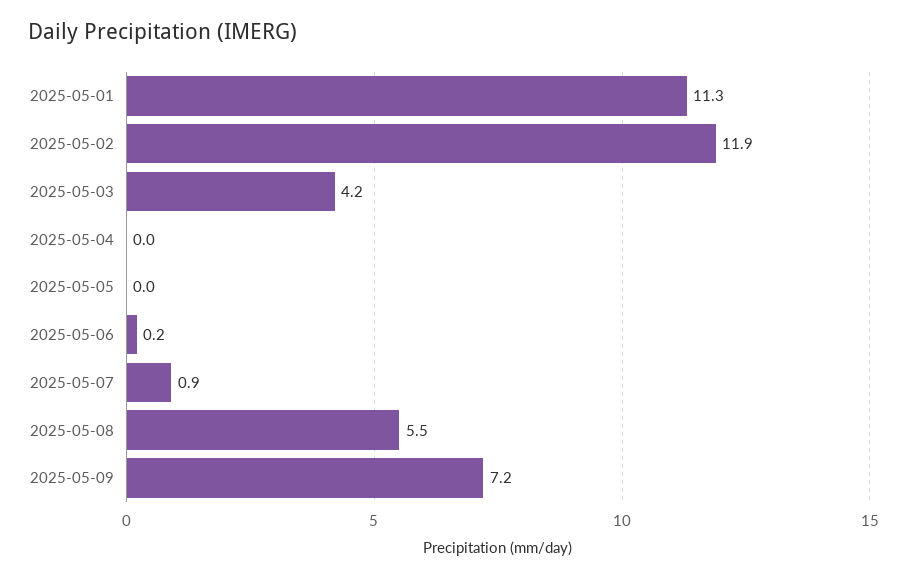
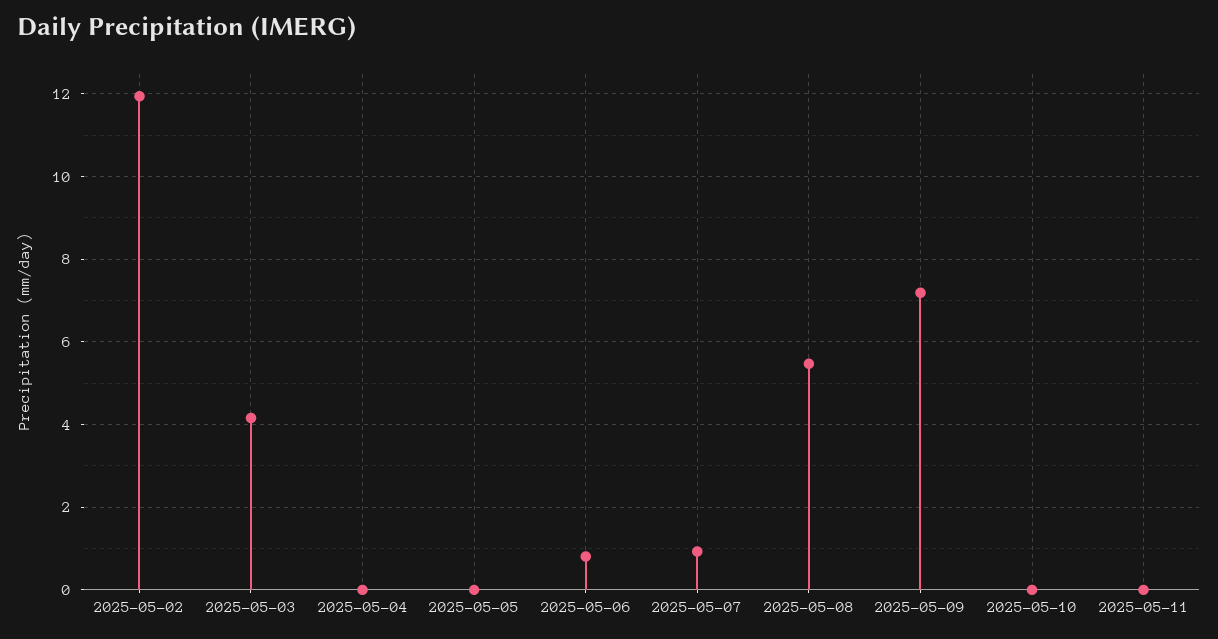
2025-05-01: 11.3 -> none
2025-05-06: 0.2 -> 0.8
2025-05-10: none -> 0
2025-05-11: none -> 0

